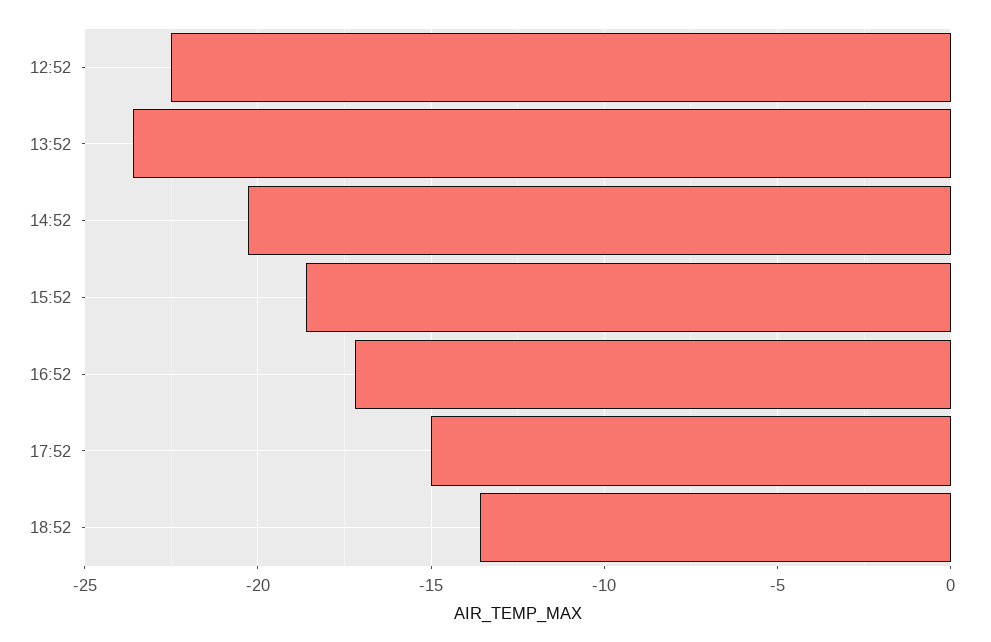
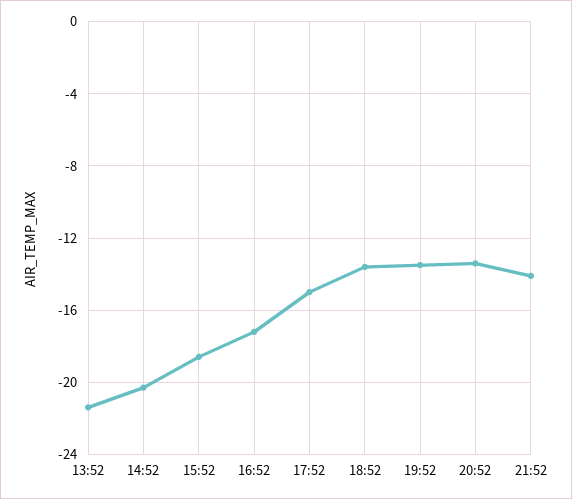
12:52: -22.5 -> none
13:52: -23.5 -> -21.5
19:52: none -> -13.5
20:52: none -> -13.5
21:52: none -> -14

